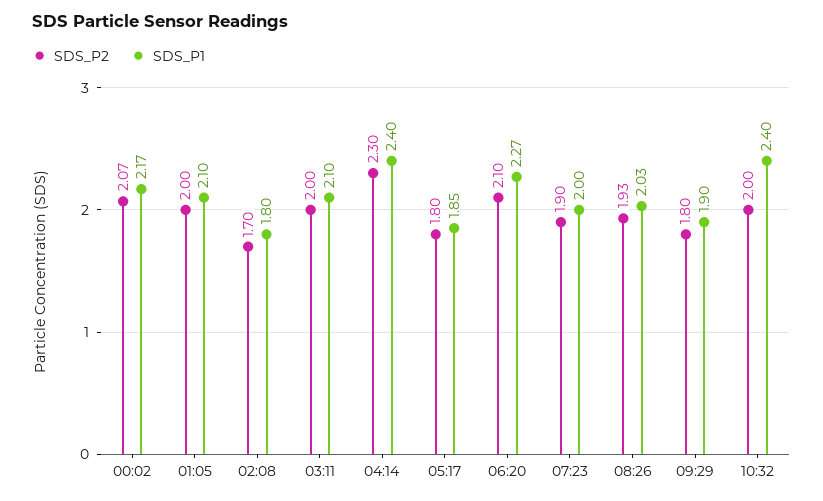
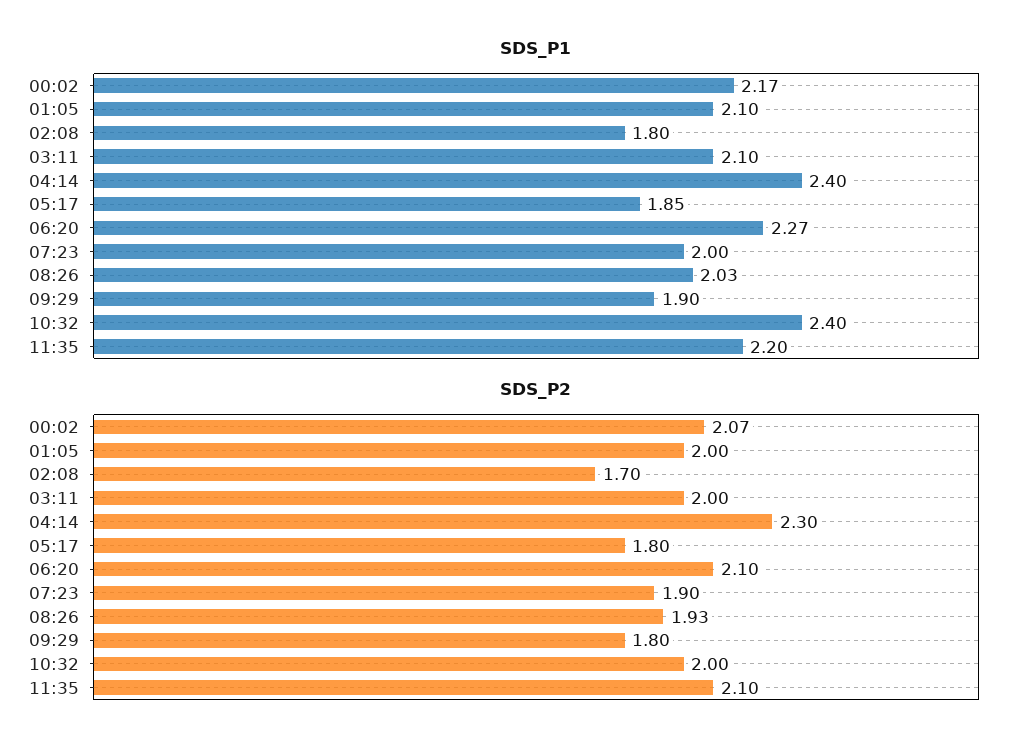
SDS_P1, 11:35: none -> 2.2
SDS_P2, 11:35: none -> 2.1

